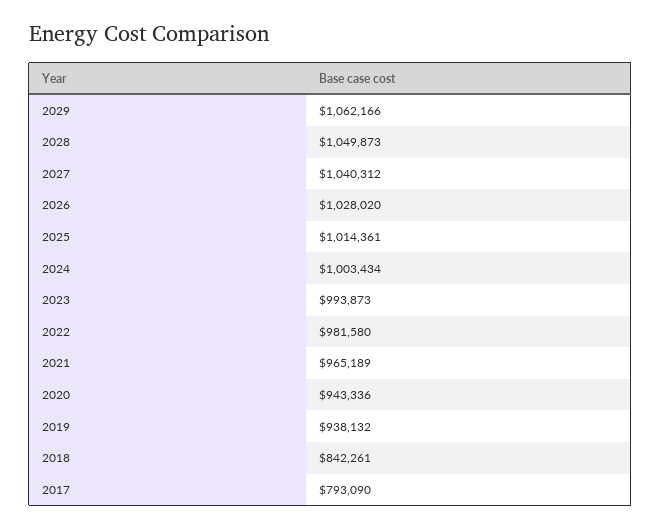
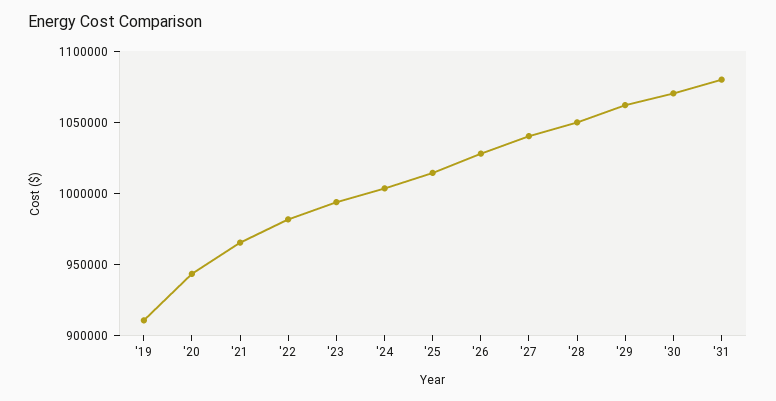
2019: 938132 -> 910000
2018: 842261 -> none
2017: 793090 -> none
'30: none -> 1070000
'31: none -> 1080000

